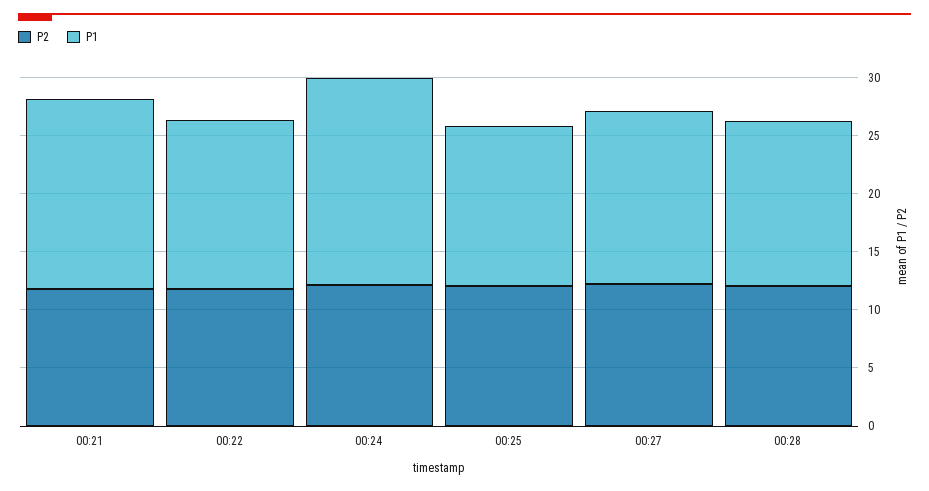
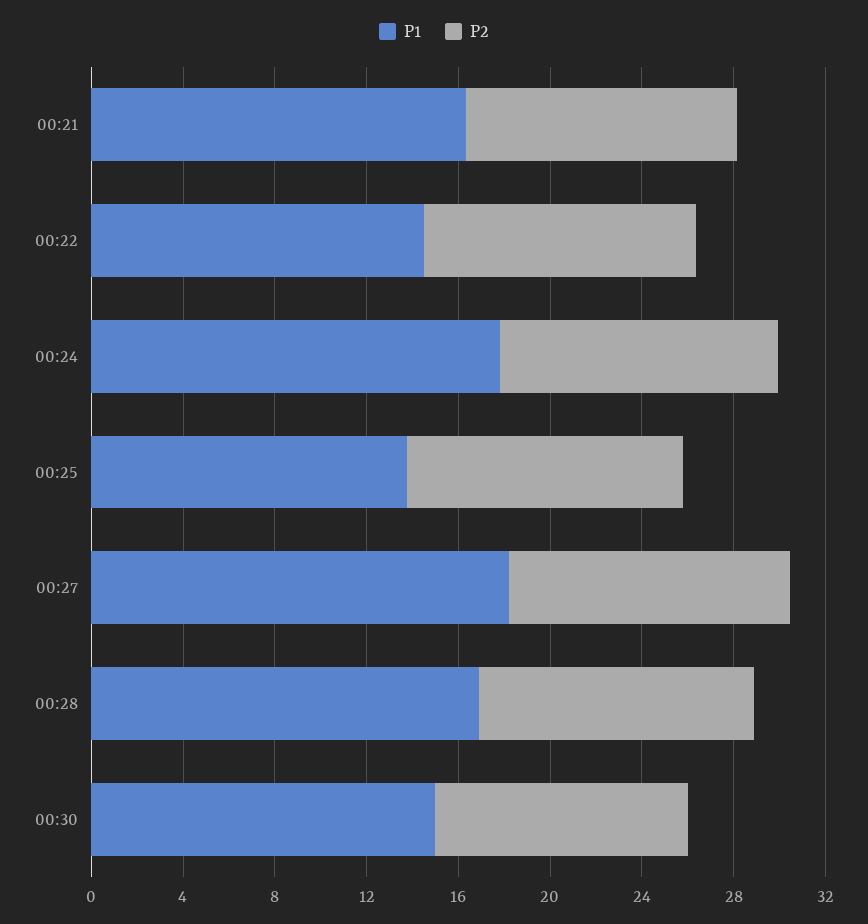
P1, 00:27: 15 -> 18
P1, 00:28: 14 -> 17
P1, 00:30: none -> 15
P2, 00:30: none -> 11

